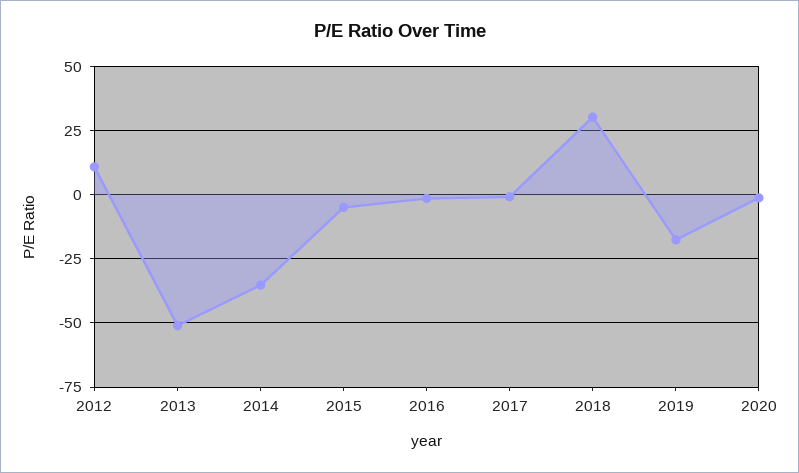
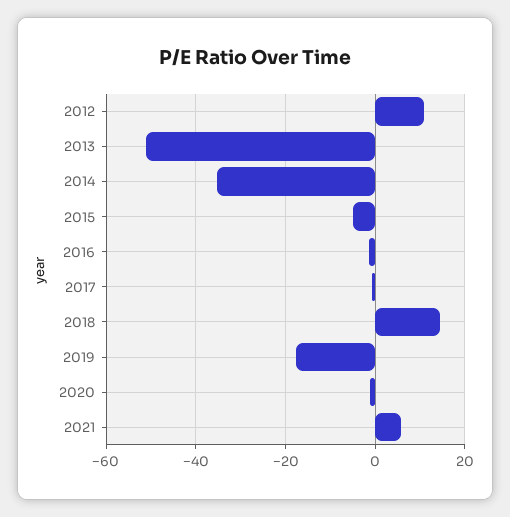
2018: 30 -> 14
2021: none -> 6

